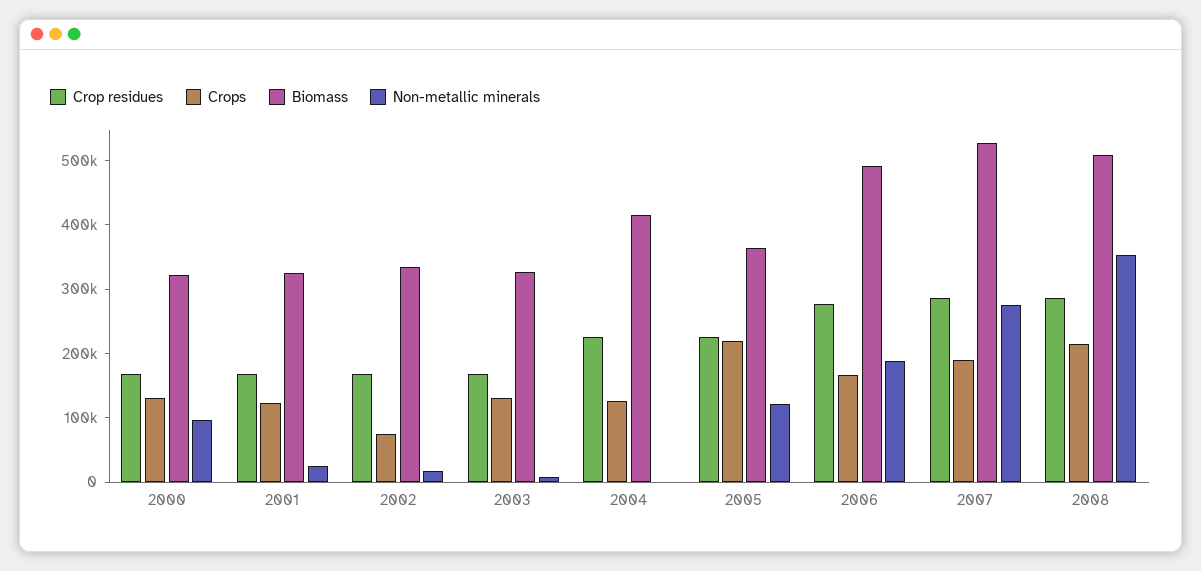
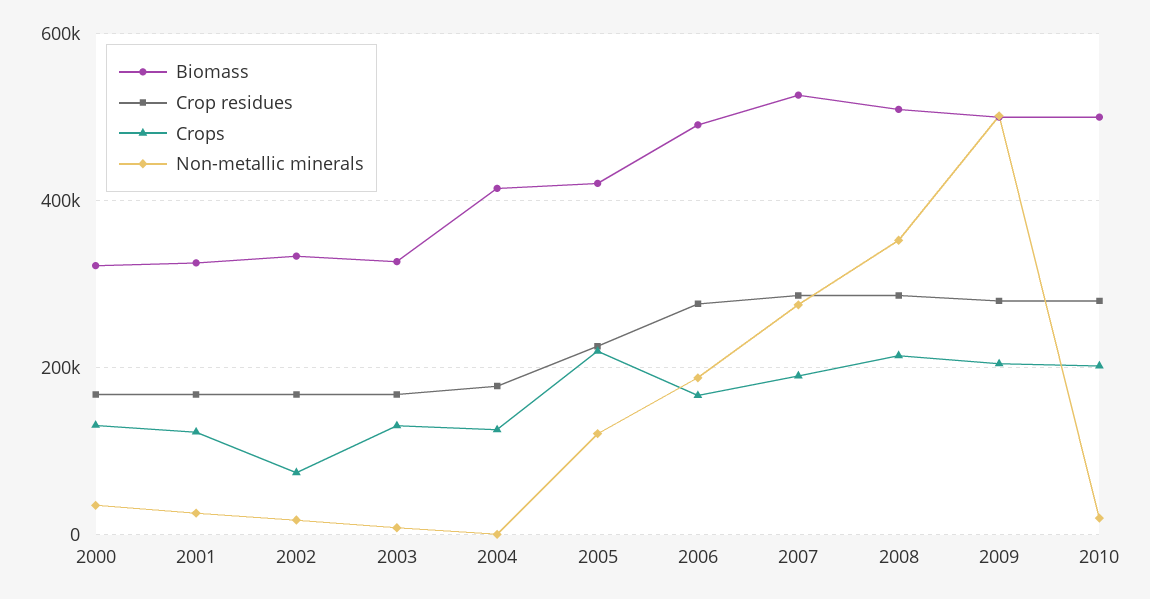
Non-metallic minerals, 2000: 100000 -> 40000
Crop residues, 2004: 220000 -> 180000
Biomass, 2005: 360000 -> 420000
Biomass, 2009: none -> 500000
Crop residues, 2009: none -> 280000
Crops, 2009: none -> 200000
Non-metallic minerals, 2009: none -> 500000
Biomass, 2010: none -> 500000
Crop residues, 2010: none -> 280000
Crops, 2010: none -> 200000
Non-metallic minerals, 2010: none -> 20000

